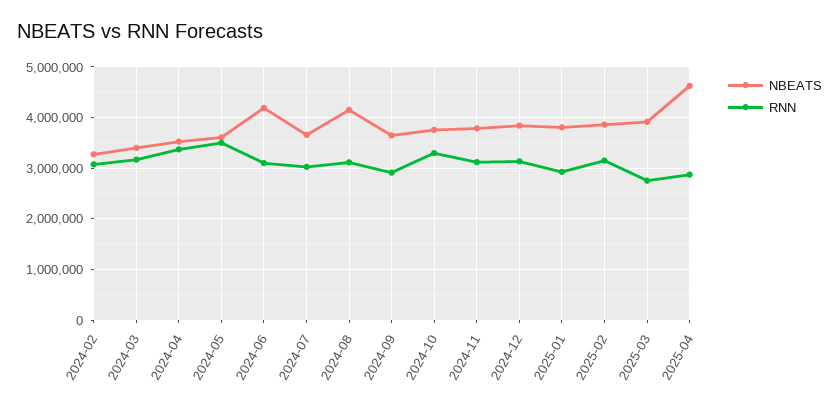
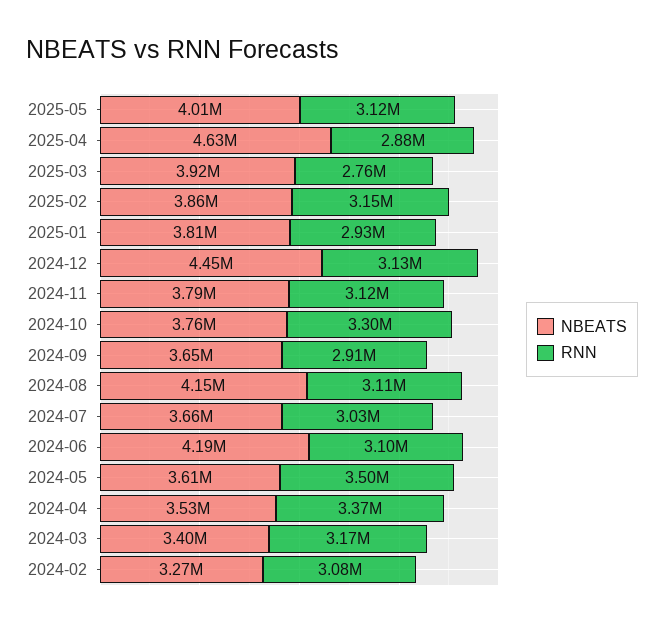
NBEATS, 2024-12: 3800000 -> 4450000
NBEATS, 2025-05: none -> 4010000
RNN, 2025-05: none -> 3120000

